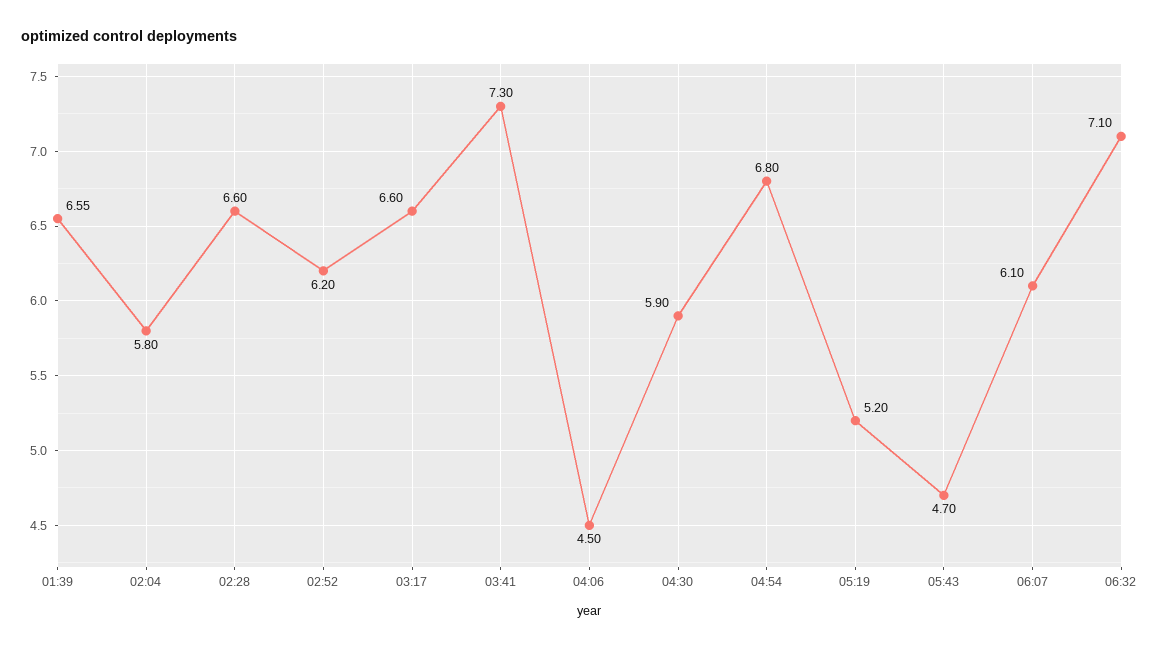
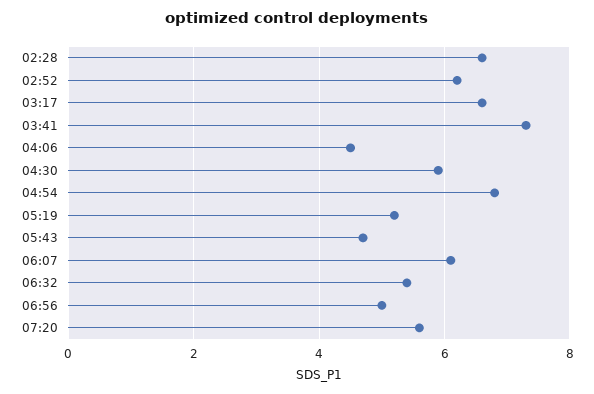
01:39: 6.55 -> none
02:04: 5.8 -> none
06:32: 7.1 -> 5.5
06:56: none -> 5
07:20: none -> 5.5

